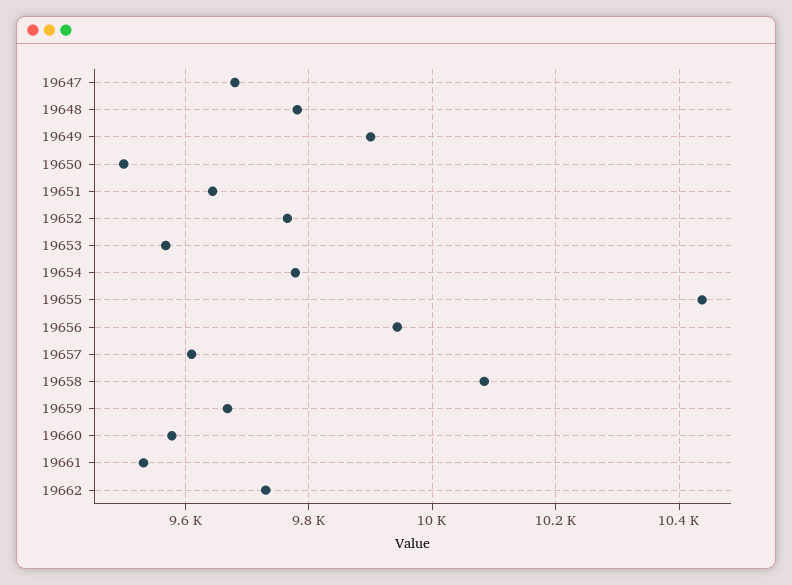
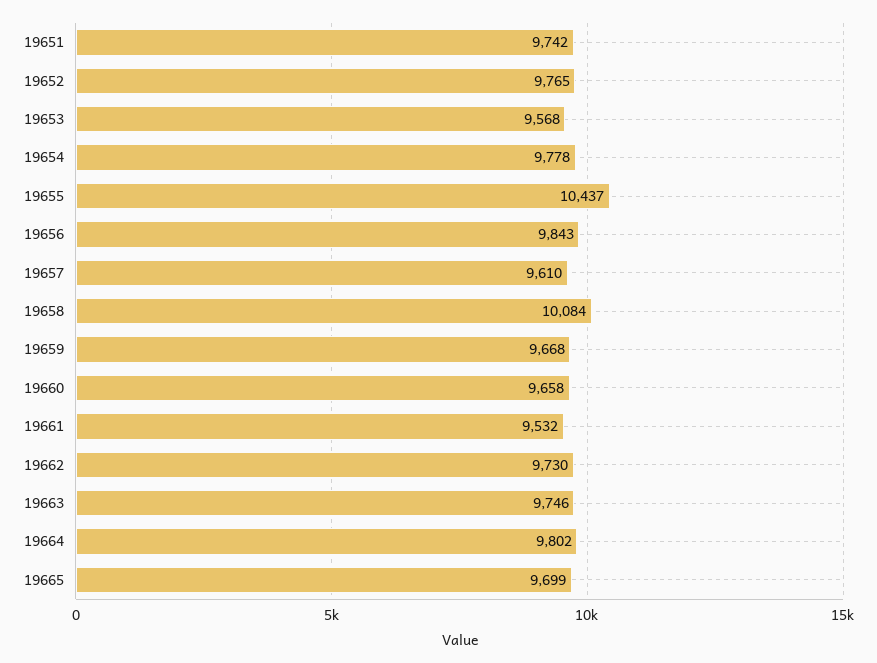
19647: 9680 -> none
19648: 9780 -> none
19649: 9900 -> none
19650: 9500 -> none
19651: 9640 -> 9742
19656: 9940 -> 9843
19660: 9580 -> 9658
19663: none -> 9746
19664: none -> 9802
19665: none -> 9699

